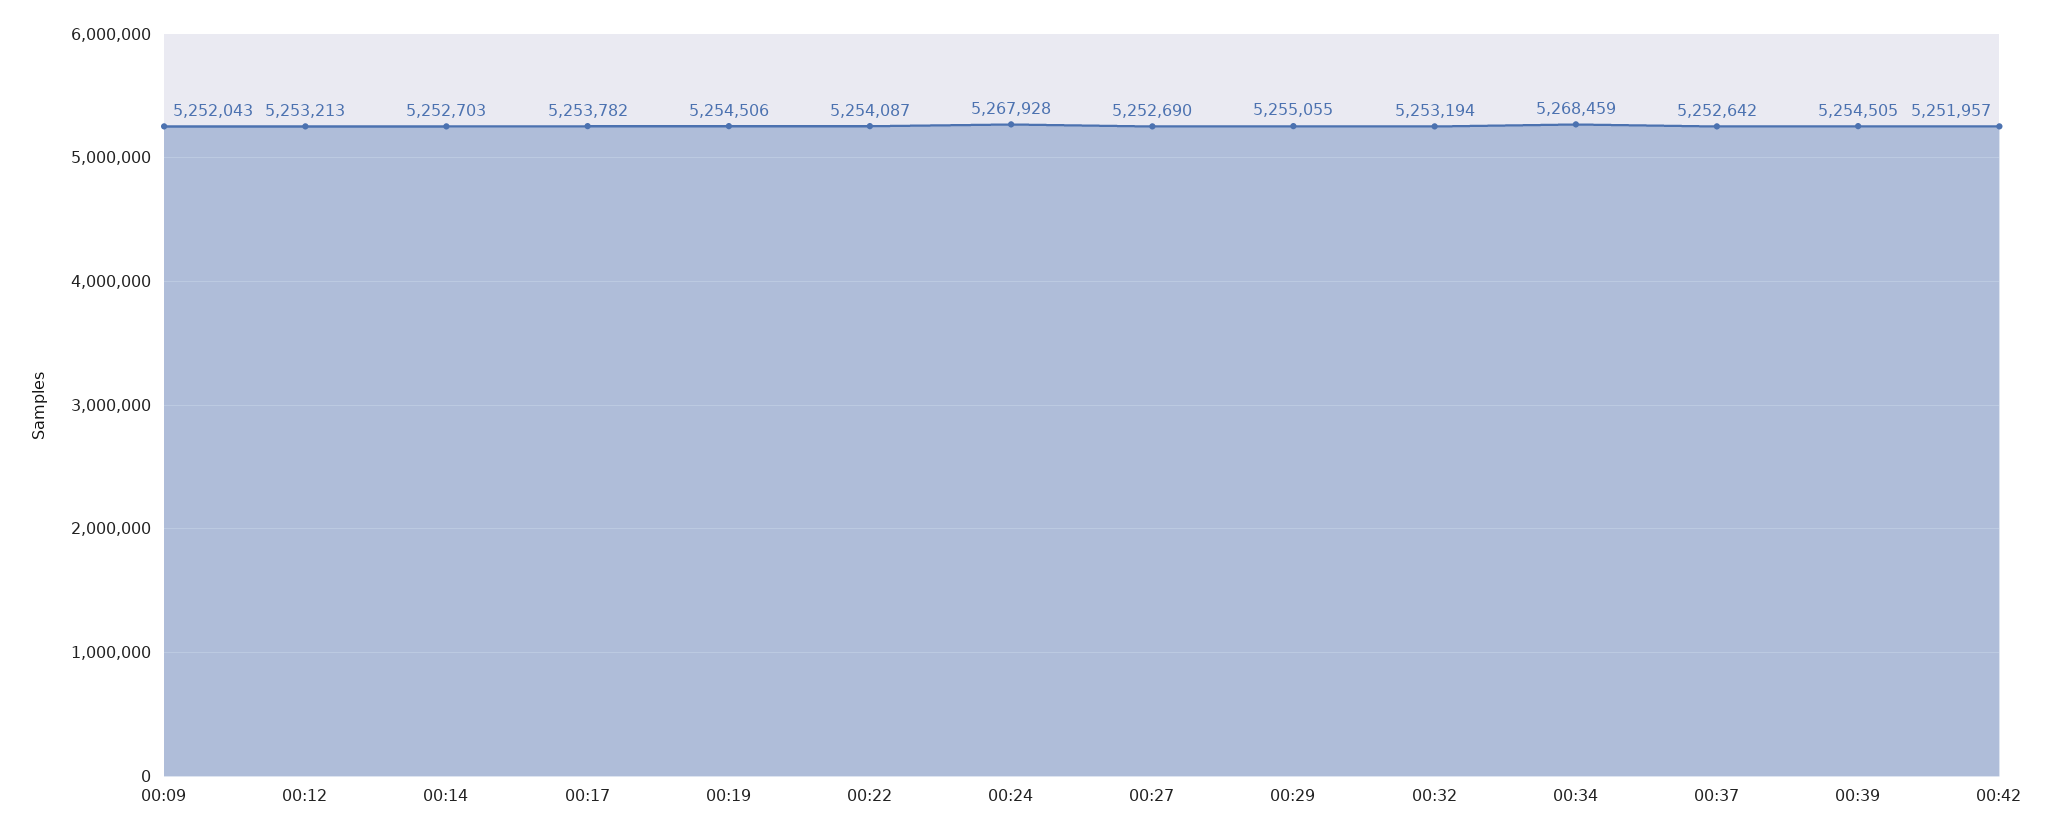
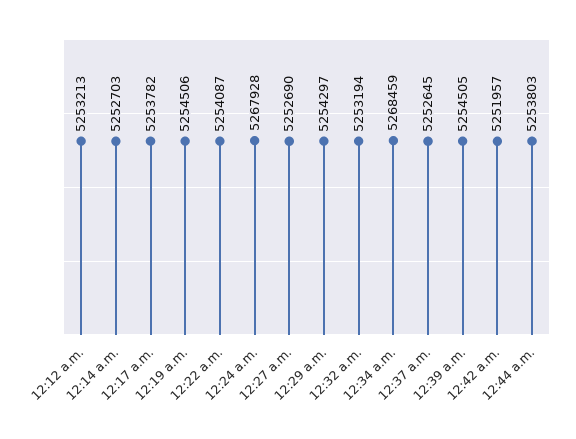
00:09: 5252043 -> none
00:29: 5255055 -> 5254297
00:37: 5252642 -> 5252645
12:44 a.m.: none -> 5253803

